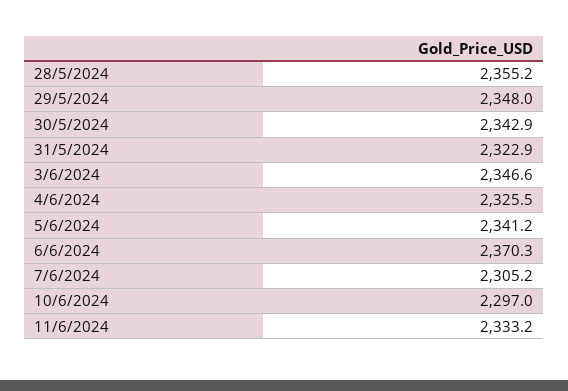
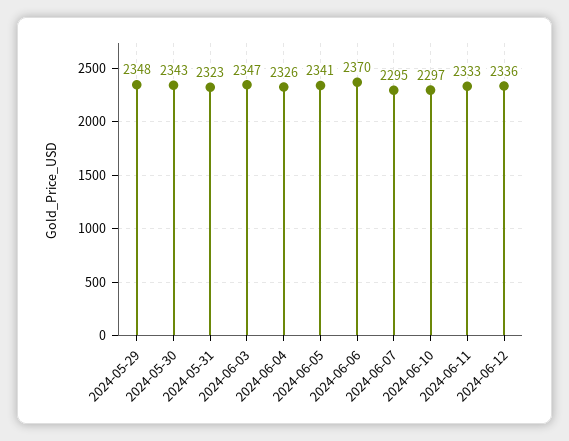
28/5/2024: 2355.2 -> none
7/6/2024: 2305.2 -> 2295
2024-06-12: none -> 2336

